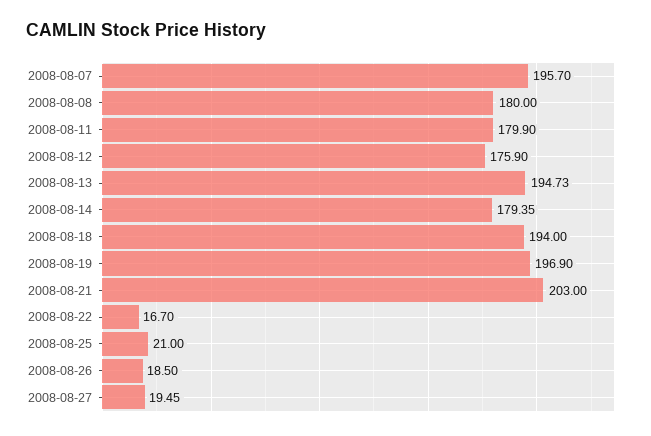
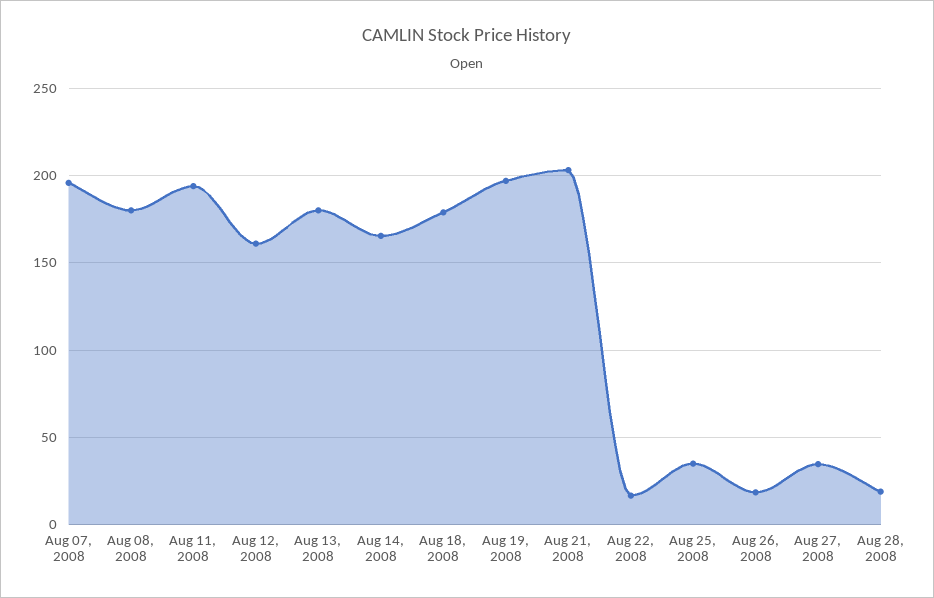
2008-08-11: 179.9 -> 195
2008-08-12: 175.9 -> 160
2008-08-13: 194.73 -> 180
2008-08-14: 179.35 -> 165
2008-08-18: 194 -> 180
2008-08-25: 21 -> 35
2008-08-27: 19.45 -> 35
Aug 28, 2008: none -> 20

